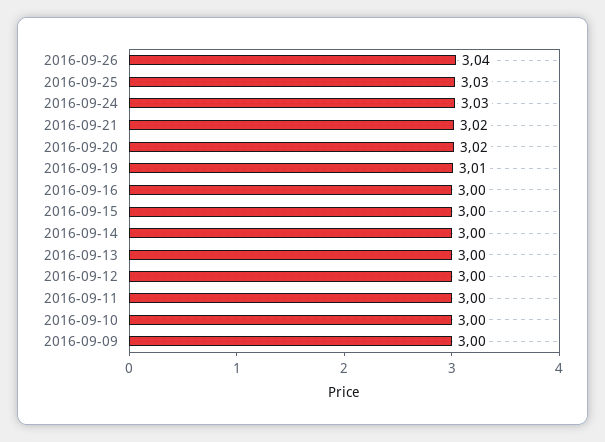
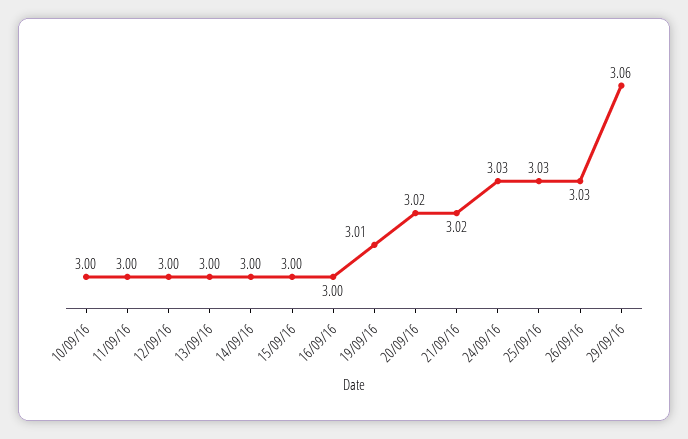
2016-09-26: 3.04 -> 3.03
2016-09-09: 3 -> none
29/09/16: none -> 3.06

